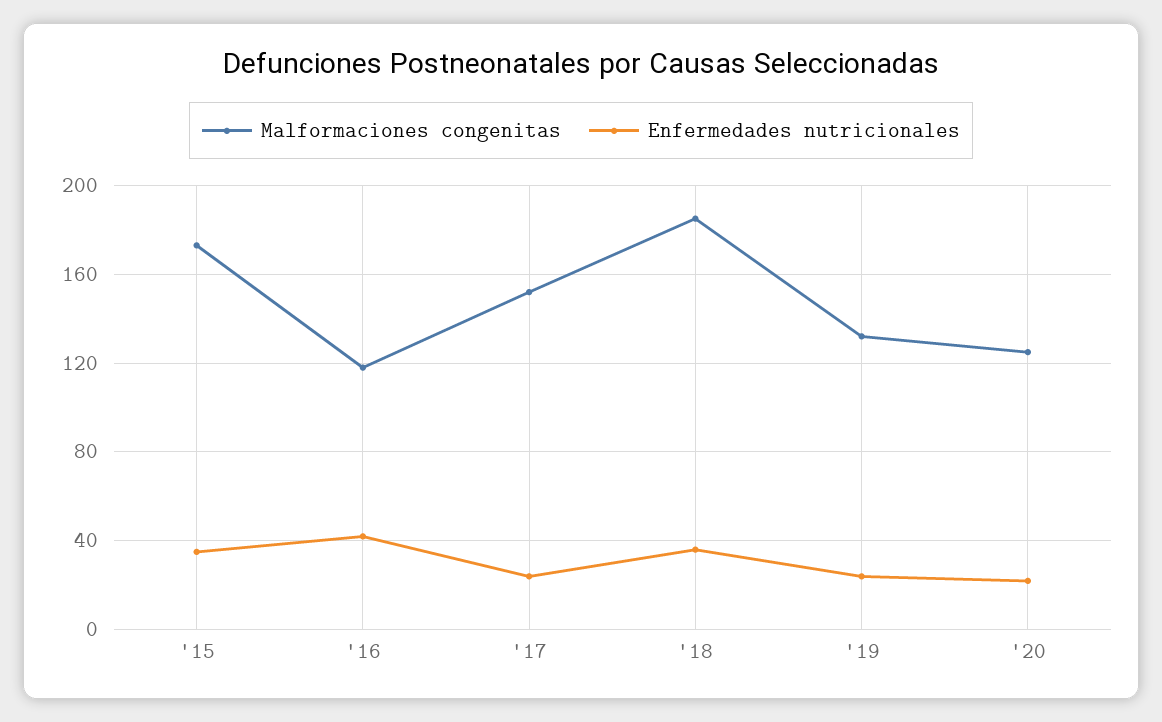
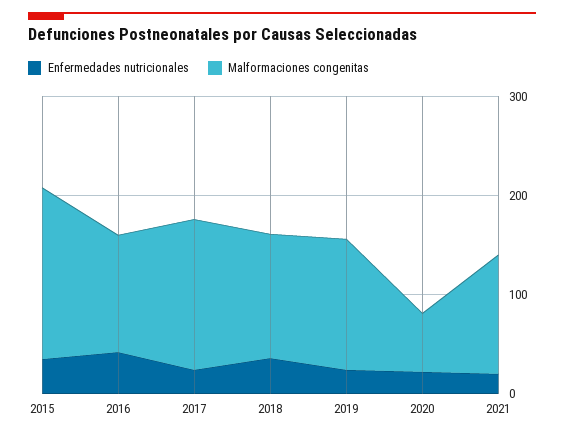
Malformaciones congenitas, '18: 185 -> 120
Malformaciones congenitas, '20: 125 -> 60
Enfermedades nutricionales, 2021: none -> 20
Malformaciones congenitas, 2021: none -> 120

